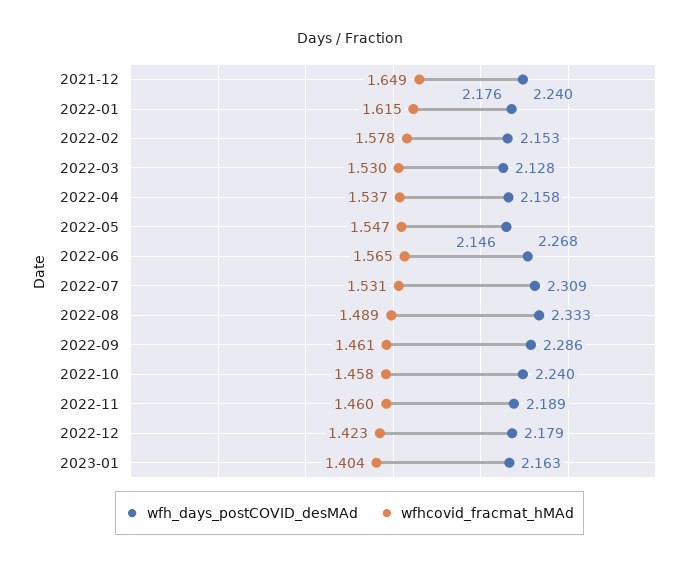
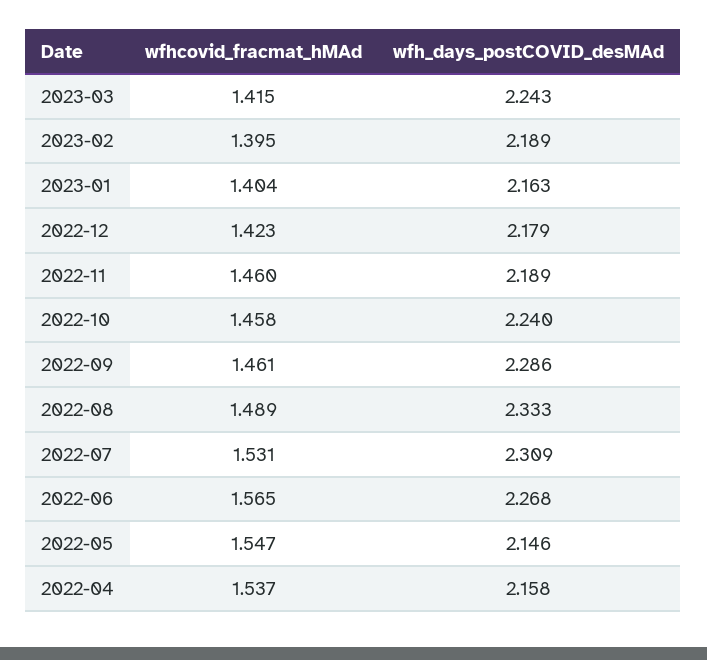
wfh_days_postCOVID_desMAd, 2021-12: 2.24 -> none
wfhcovid_fracmat_hMAd, 2021-12: 1.649 -> none
wfh_days_postCOVID_desMAd, 2022-01: 2.176 -> none
wfhcovid_fracmat_hMAd, 2022-01: 1.615 -> none
wfh_days_postCOVID_desMAd, 2022-02: 2.153 -> none
wfhcovid_fracmat_hMAd, 2022-02: 1.578 -> none
wfh_days_postCOVID_desMAd, 2022-03: 2.128 -> none
wfhcovid_fracmat_hMAd, 2022-03: 1.53 -> none
wfhcovid_fracmat_hMAd, 2023-03: none -> 1.415
wfh_days_postCOVID_desMAd, 2023-03: none -> 2.243
wfhcovid_fracmat_hMAd, 2023-02: none -> 1.395
wfh_days_postCOVID_desMAd, 2023-02: none -> 2.189

